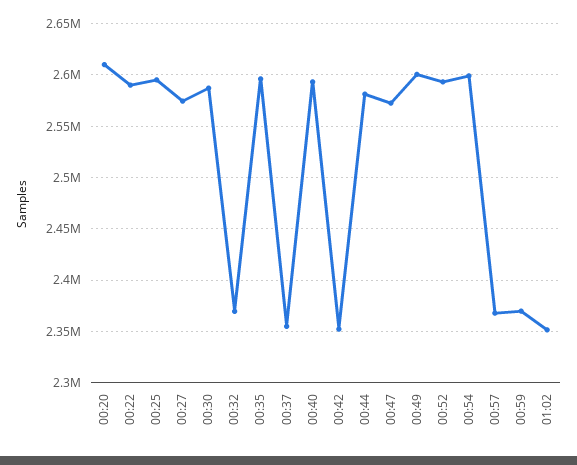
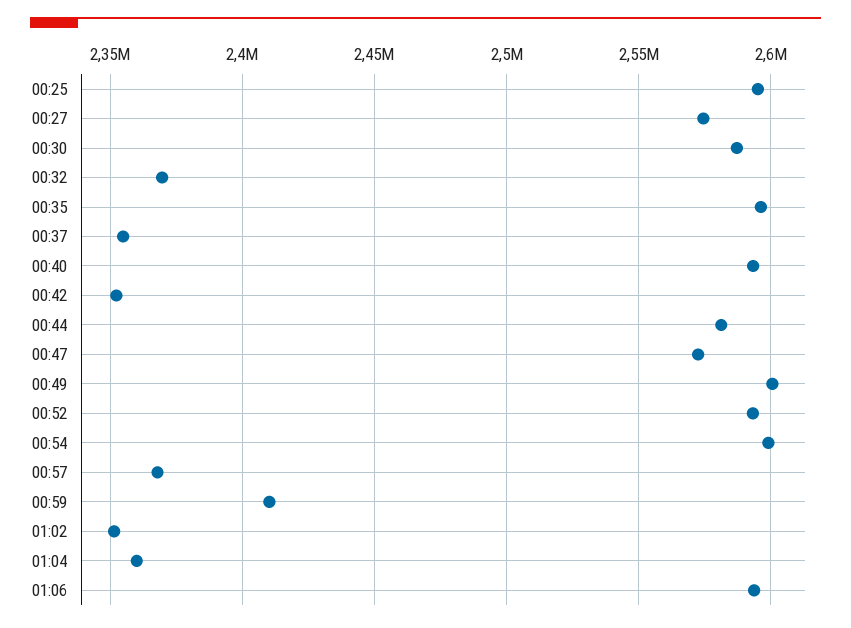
00:20: 2610000 -> none
00:22: 2590000 -> none
00:59: 2370000 -> 2410000
01:04: none -> 2360000
01:06: none -> 2595000

